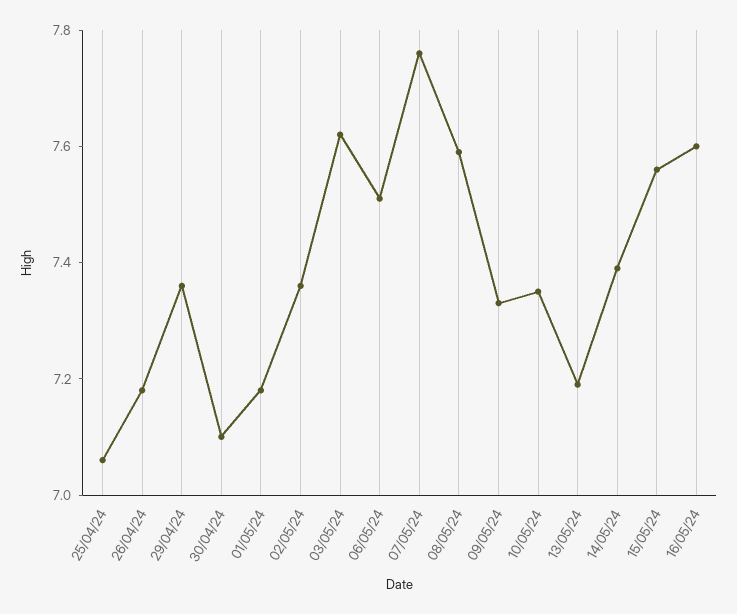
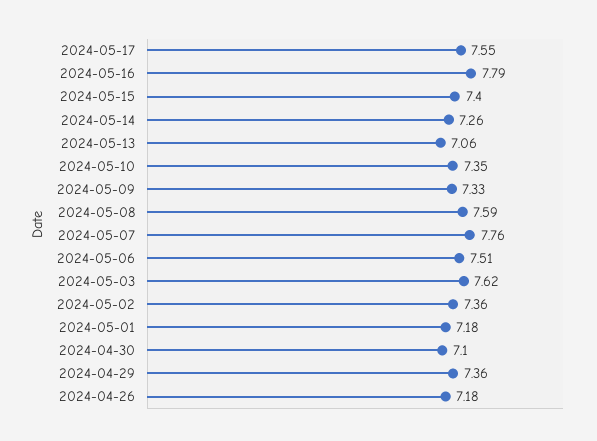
25/04/24: 7.05 -> none
13/05/24: 7.2 -> 7.06
14/05/24: 7.4 -> 7.26
15/05/24: 7.55 -> 7.4
16/05/24: 7.6 -> 7.79
2024-05-17: none -> 7.55

